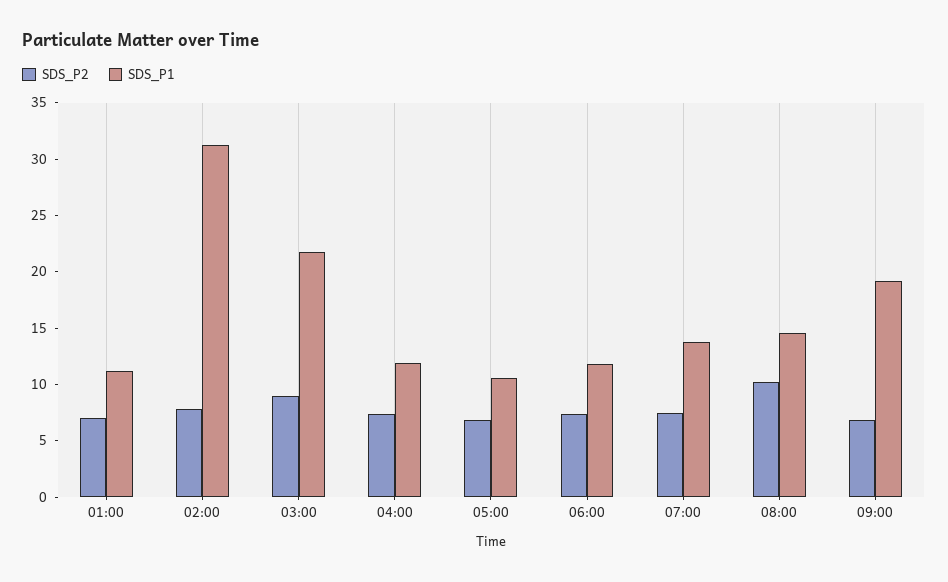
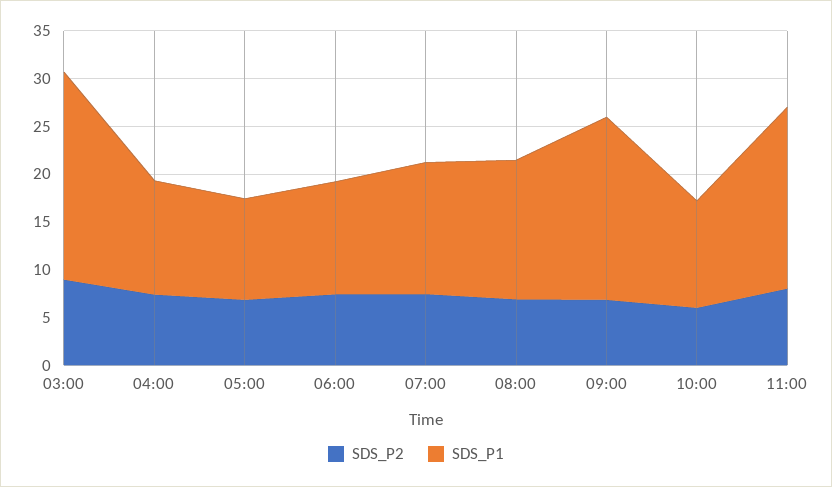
SDS_P2, 01:00: 7 -> none
SDS_P1, 01:00: 11 -> none
SDS_P2, 02:00: 8 -> none
SDS_P1, 02:00: 31 -> none
SDS_P2, 08:00: 10 -> 7
SDS_P2, 10:00: none -> 6
SDS_P1, 10:00: none -> 11
SDS_P2, 11:00: none -> 8
SDS_P1, 11:00: none -> 19

